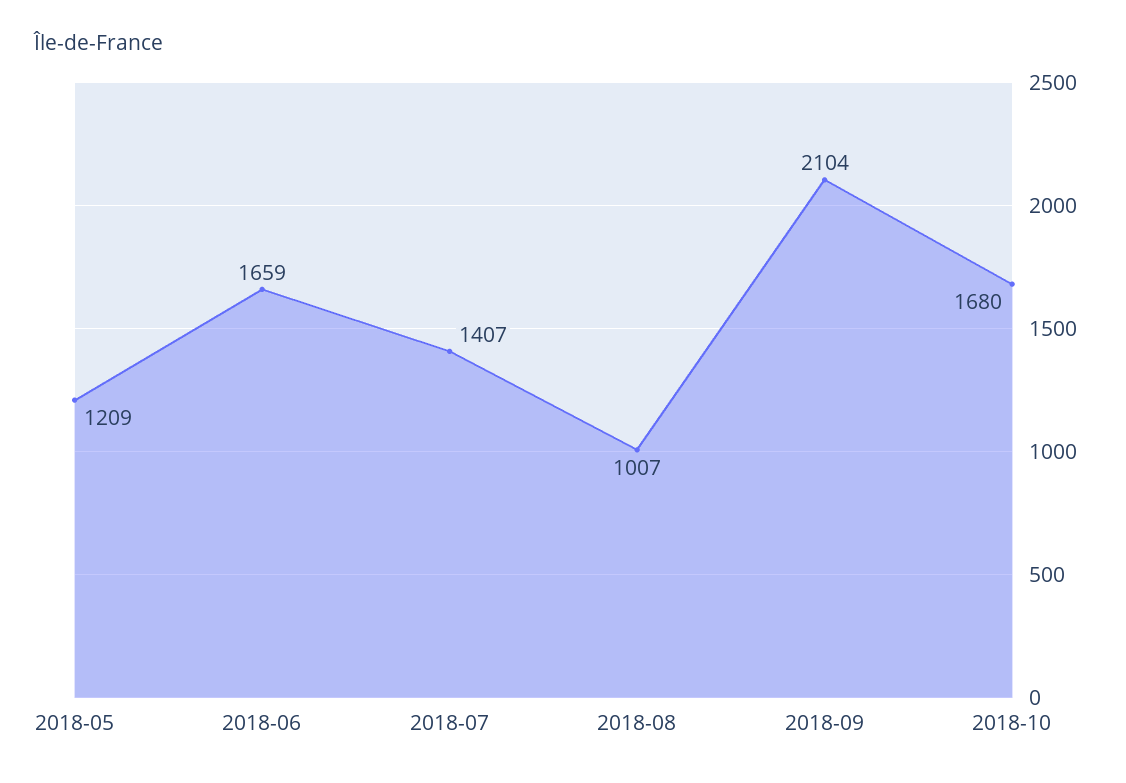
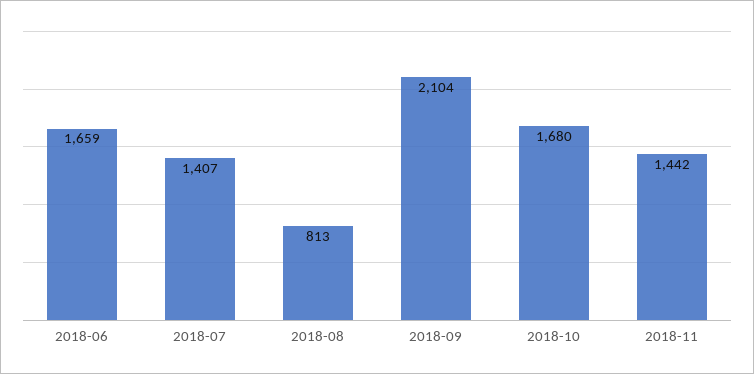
2018-05: 1209 -> none
2018-08: 1007 -> 813
2018-11: none -> 1442

